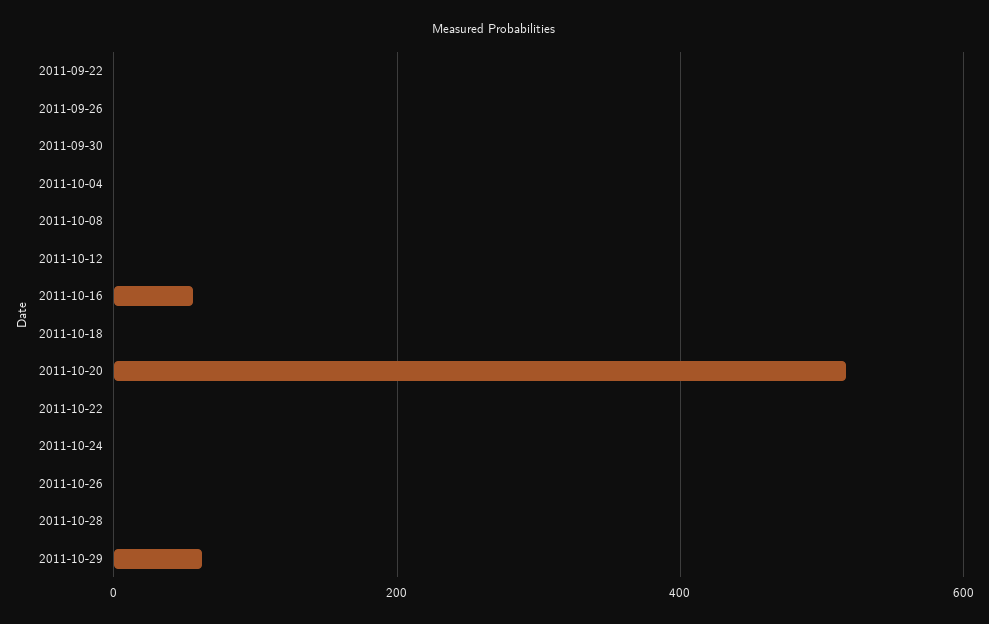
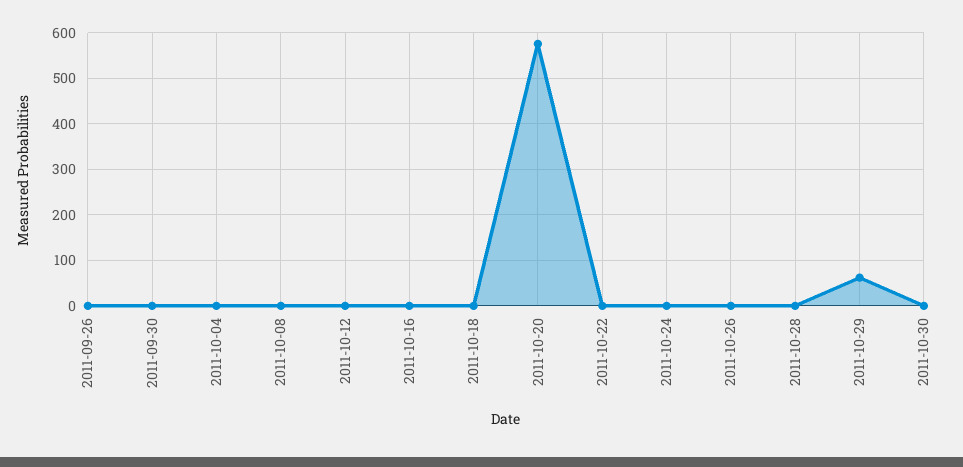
2011-09-22: 0 -> none
2011-10-16: 60 -> 0
2011-10-20: 520 -> 580
2011-10-30: none -> 0

